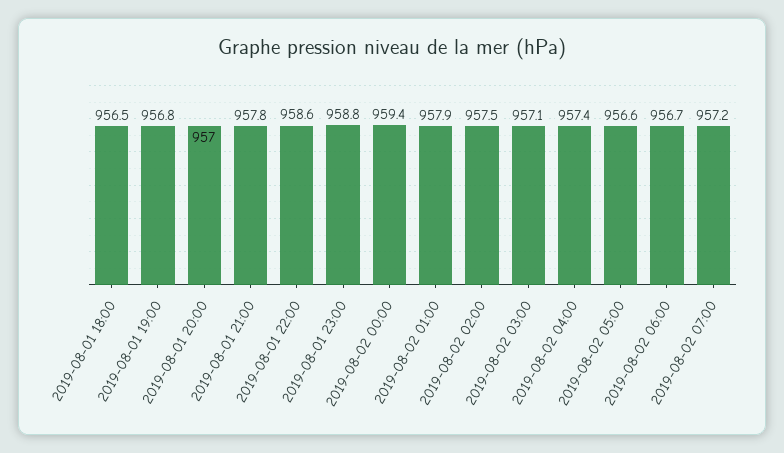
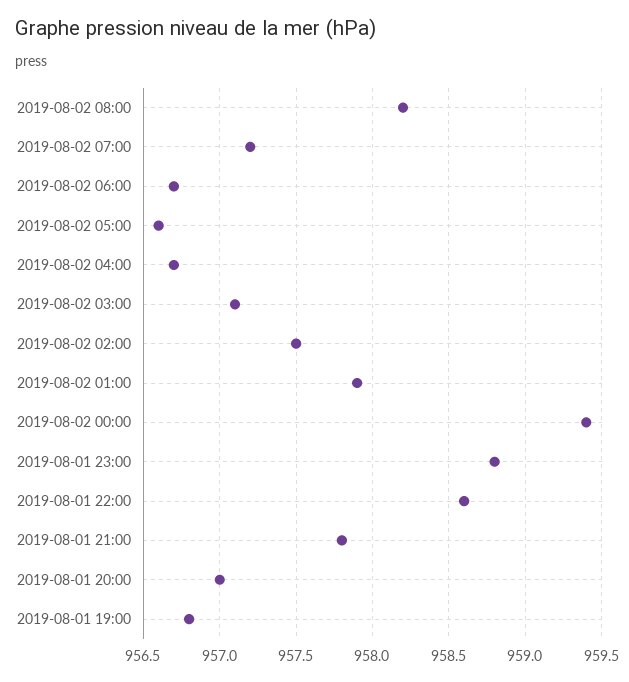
2019-08-01 18:00: 956.5 -> none
2019-08-02 04:00: 957.4 -> 956.7
2019-08-02 08:00: none -> 958.2

